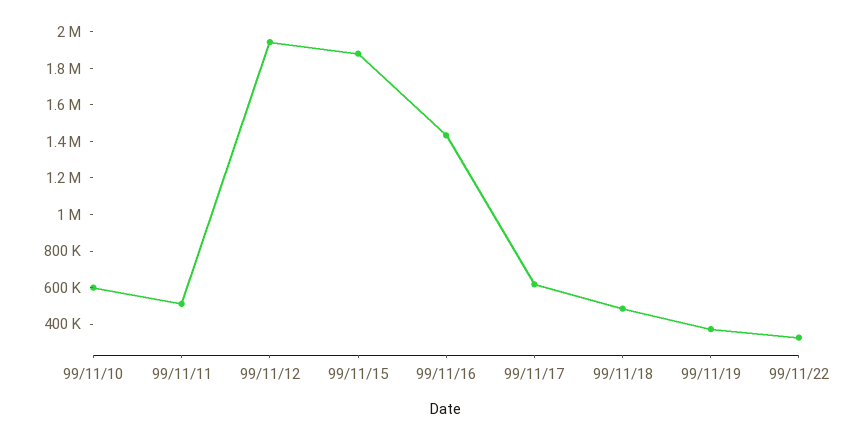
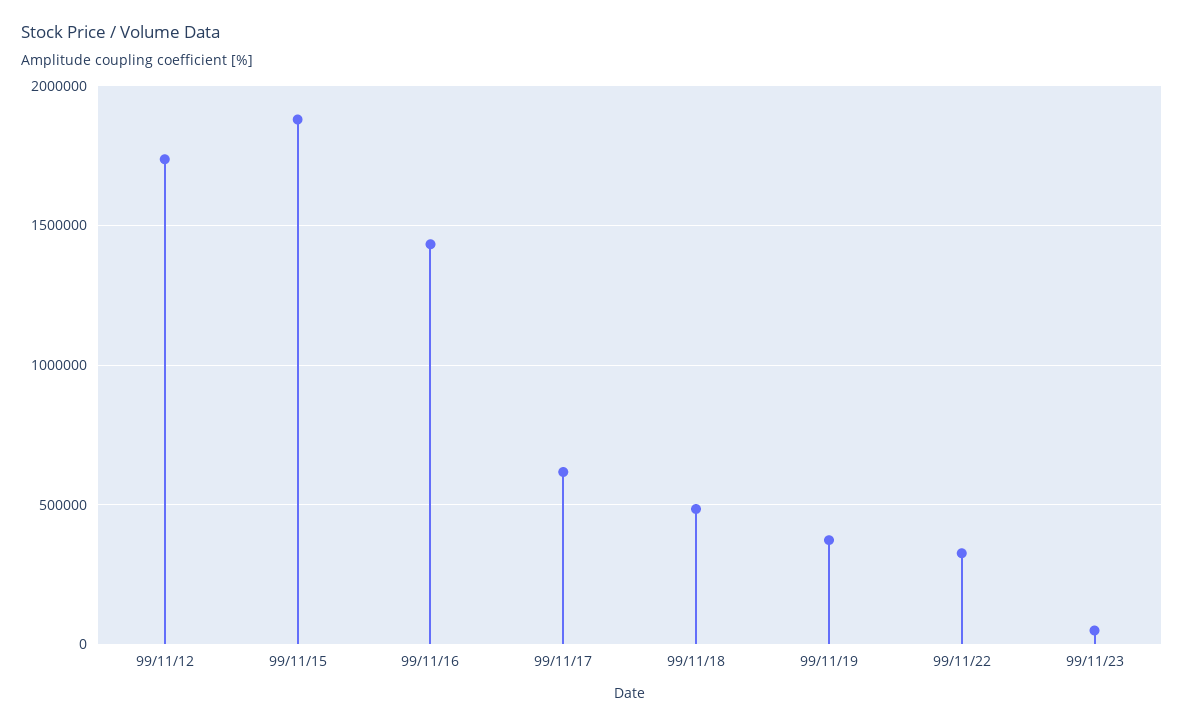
99/11/10: 600000 -> none
99/11/11: 500000 -> none
99/11/12: 1950000 -> 1750000
99/11/23: none -> 50000

